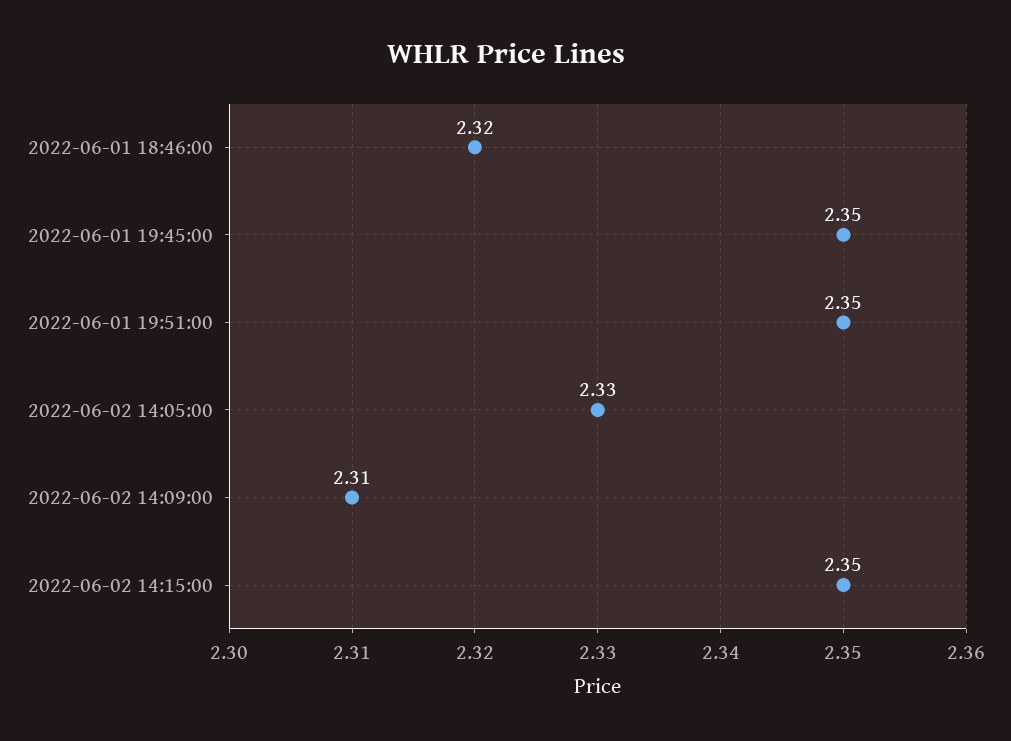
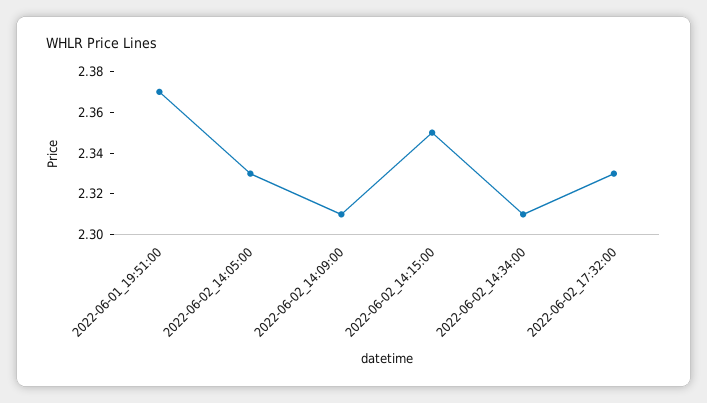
2022-06-01 18:46:00: 2.32 -> none
2022-06-01 19:45:00: 2.35 -> none
2022-06-01 19:51:00: 2.35 -> 2.37
2022-06-02_14:34:00: none -> 2.31
2022-06-02_17:32:00: none -> 2.33

